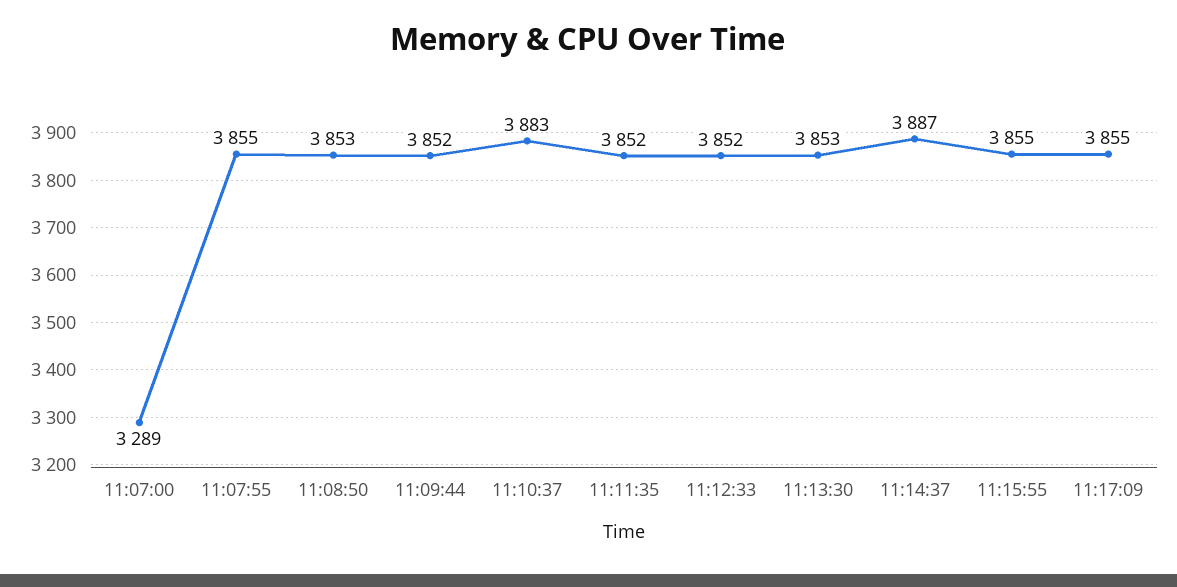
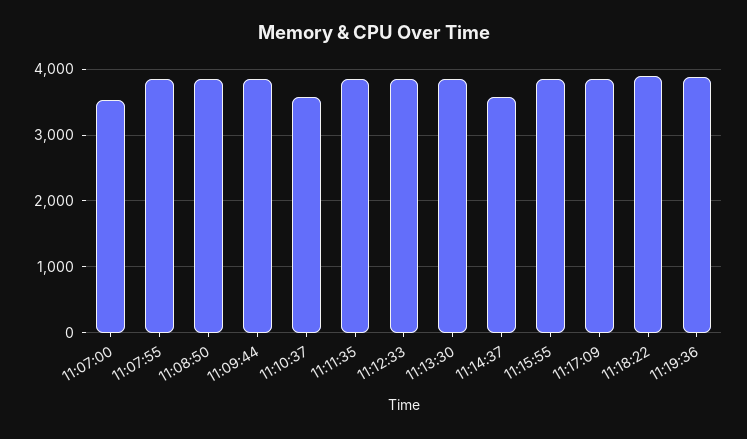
11:07:00: 3289 -> 3500
11:10:37: 3883 -> 3600
11:14:37: 3887 -> 3600
11:18:22: none -> 3900
11:19:36: none -> 3900

